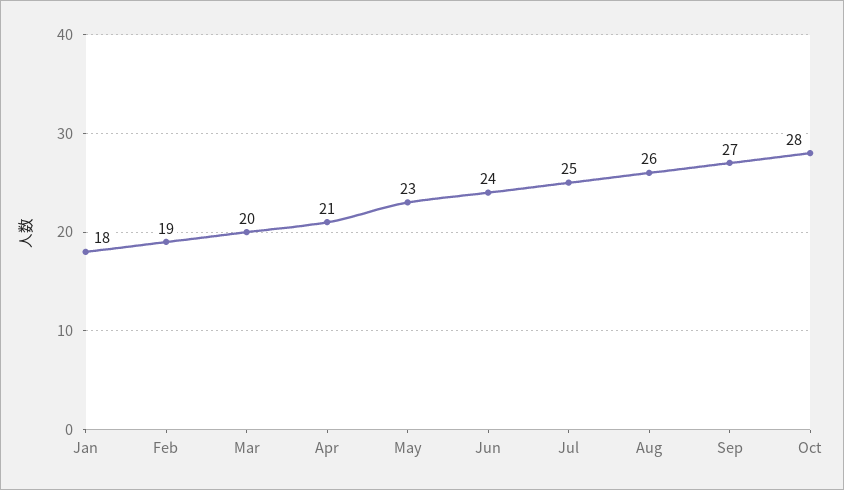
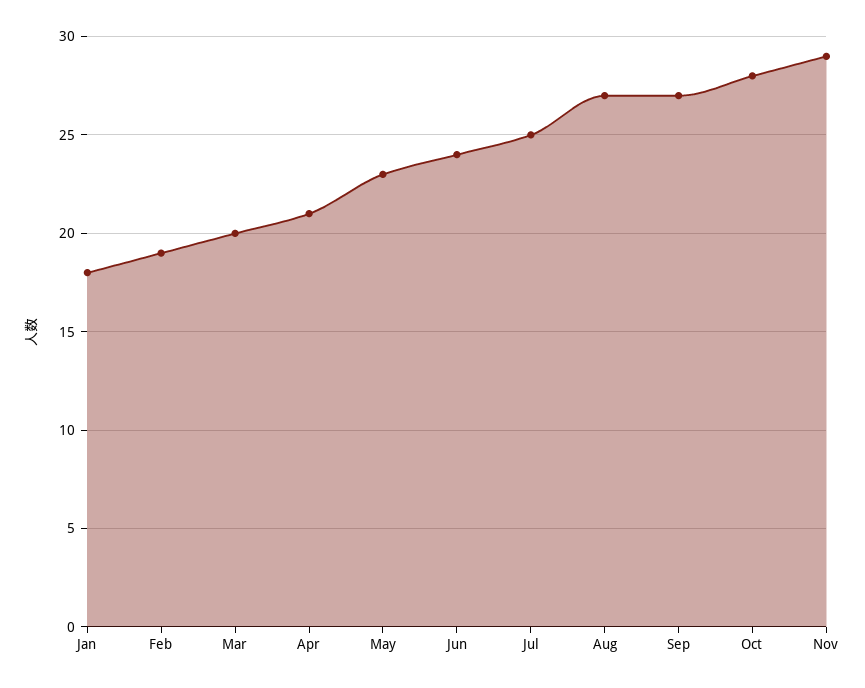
Aug: 26 -> 27
Nov: none -> 29

